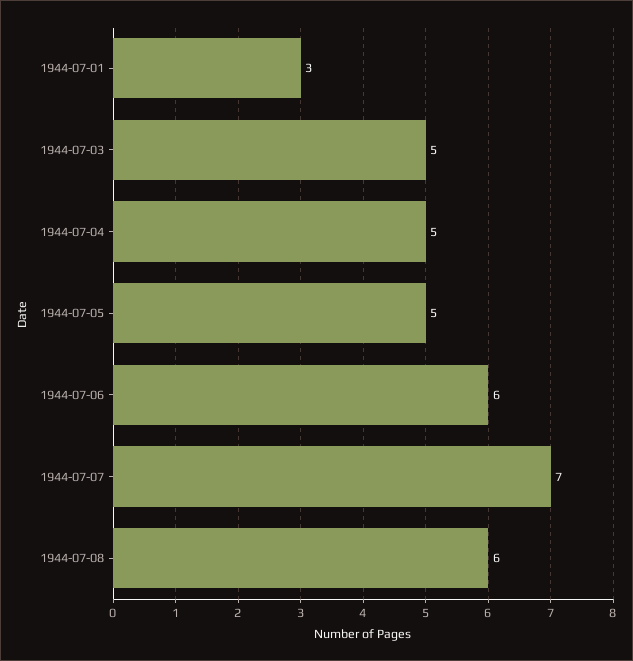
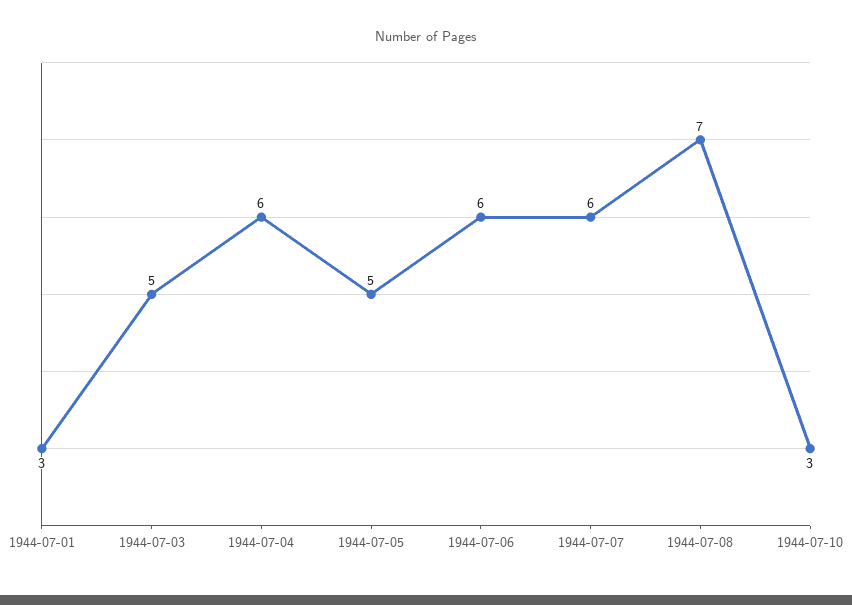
1944-07-04: 5 -> 6
1944-07-07: 7 -> 6
1944-07-08: 6 -> 7
1944-07-10: none -> 3

